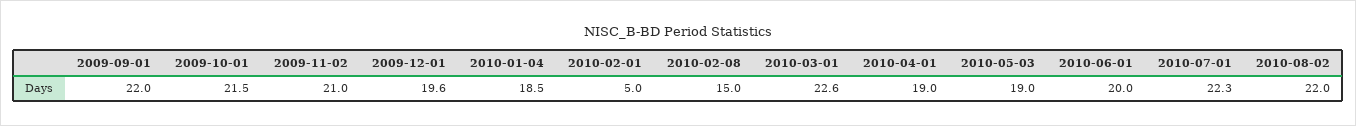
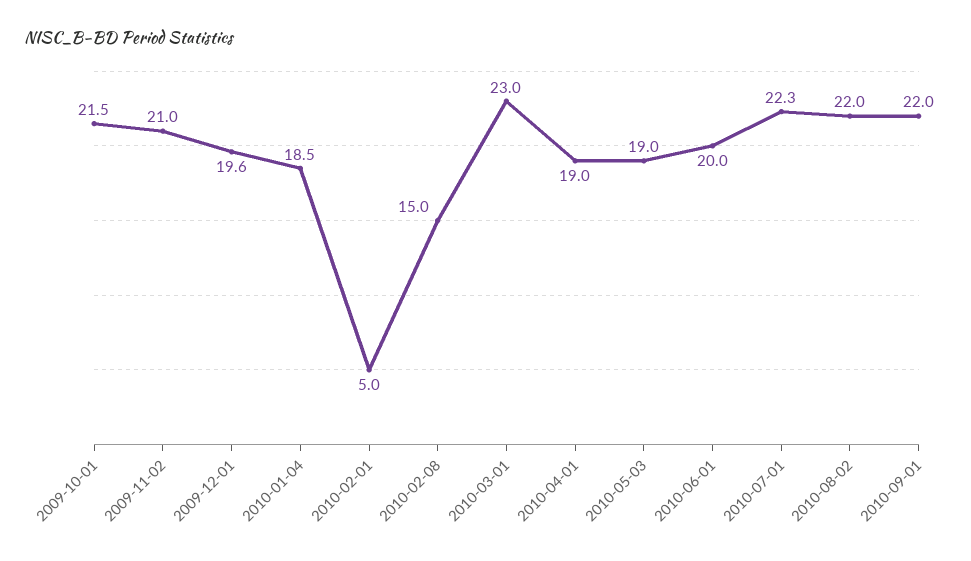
2009-09-01: 22 -> none
2010-03-01: 22.6 -> 23
2010-09-01: none -> 22

